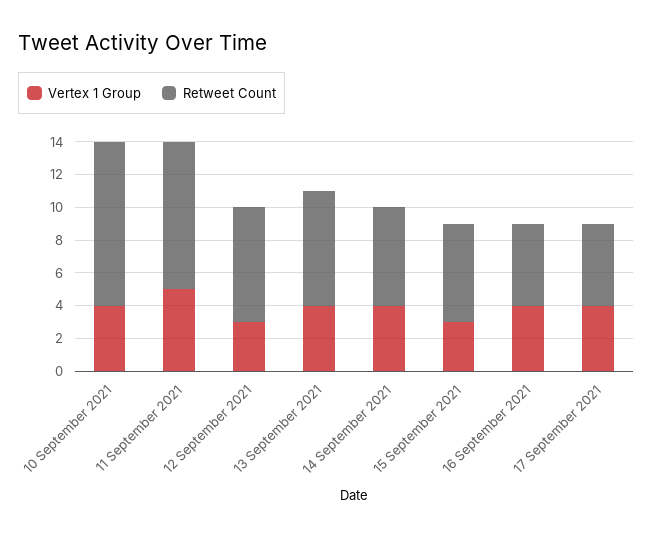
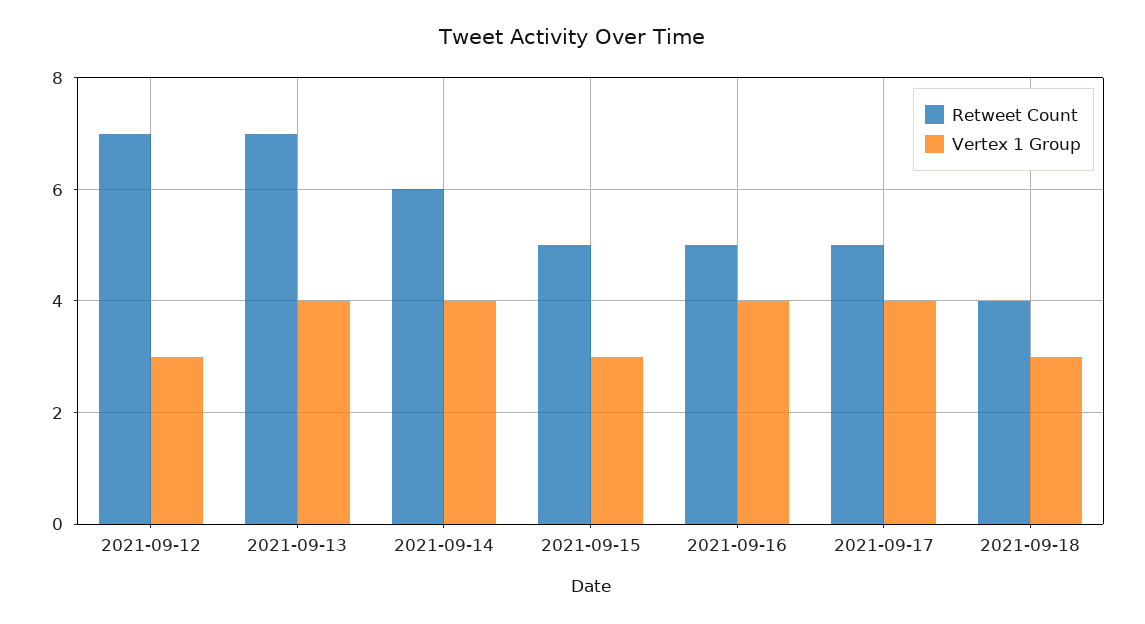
Vertex 1 Group, 10 September 2021: 4 -> none
Retweet Count, 10 September 2021: 10 -> none
Vertex 1 Group, 11 September 2021: 5 -> none
Retweet Count, 11 September 2021: 9 -> none
Retweet Count, 15 September 2021: 6 -> 5
Retweet Count, 2021-09-18: none -> 4
Vertex 1 Group, 2021-09-18: none -> 3

